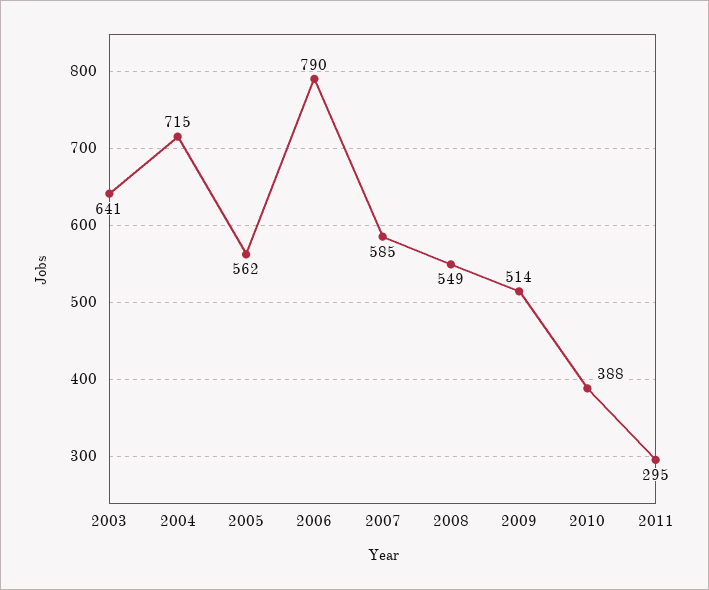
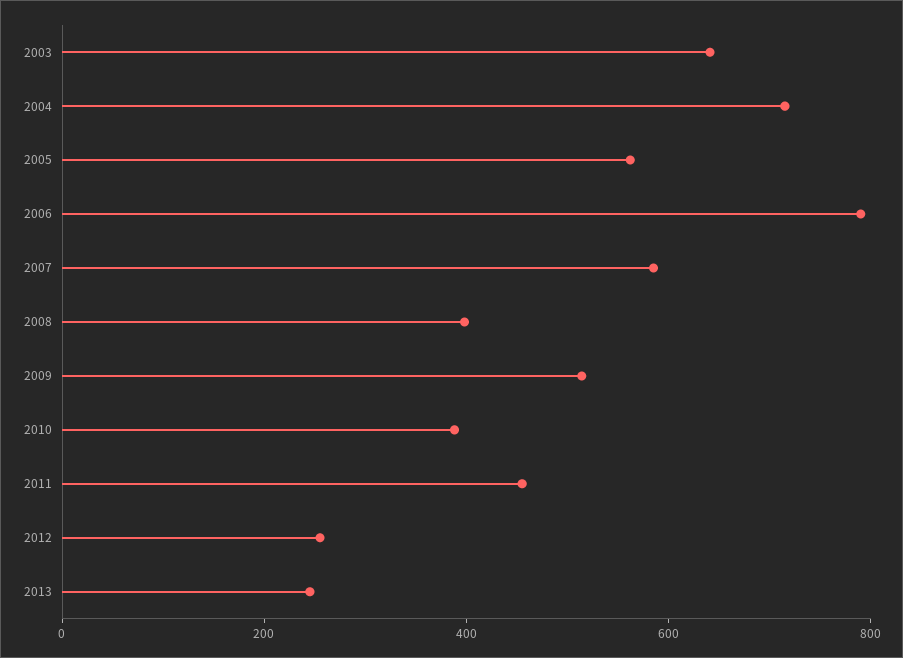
2008: 549 -> 400
2011: 295 -> 450
2012: none -> 250
2013: none -> 250

